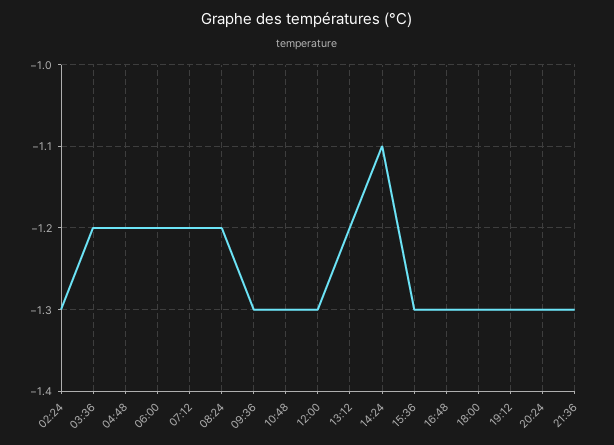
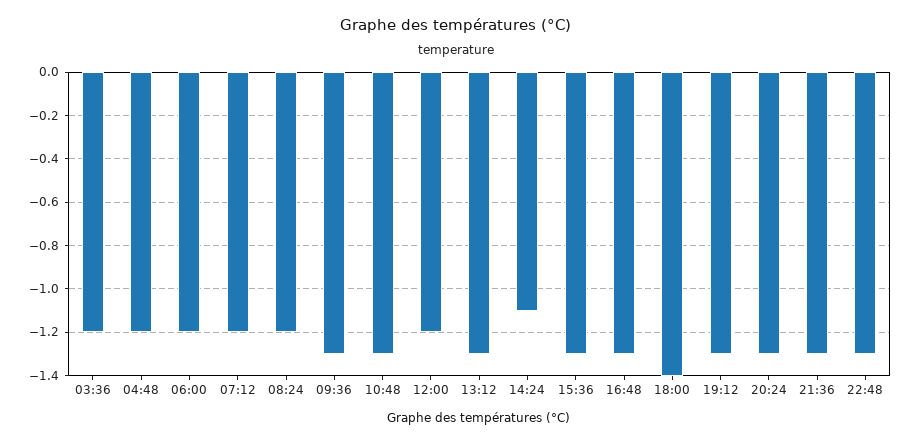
02:24: -1.3 -> none
12:00: -1.3 -> -1.2
13:12: -1.2 -> -1.3
18:00: -1.3 -> -1.4
22:48: none -> -1.3

